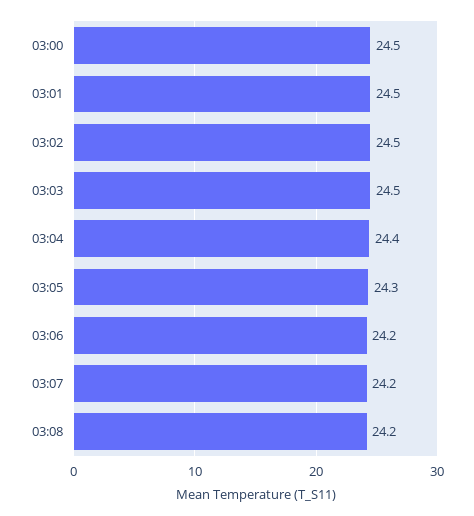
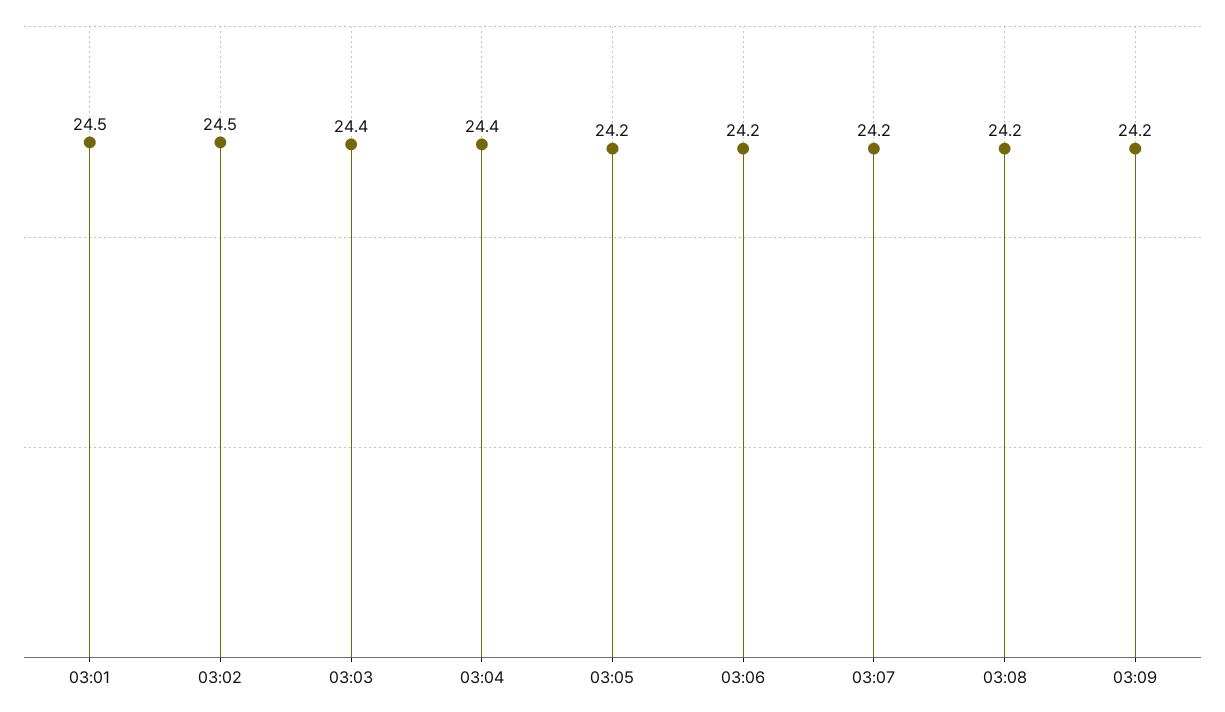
03:00: 24.5 -> none
03:03: 24.5 -> 24.4
03:05: 24.3 -> 24.2
03:09: none -> 24.2

